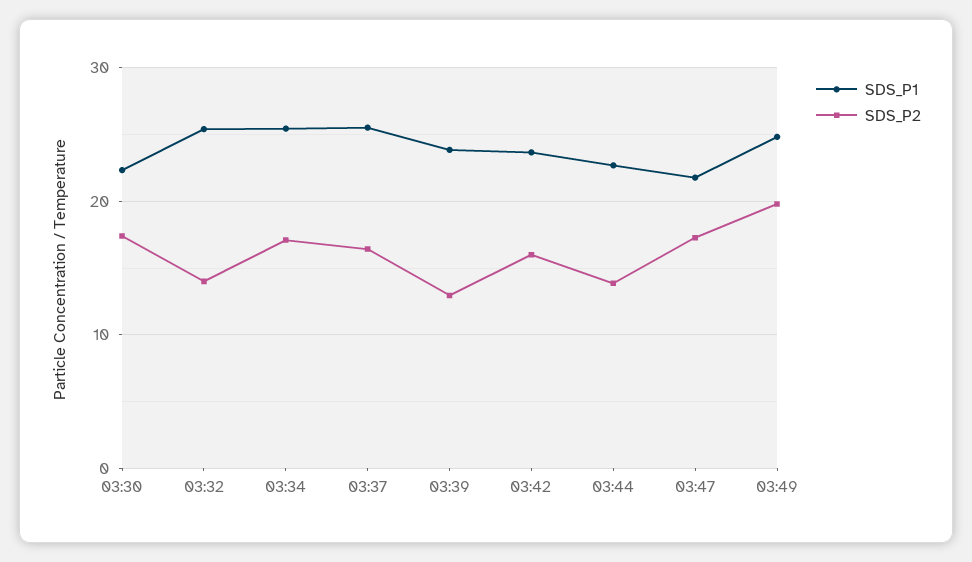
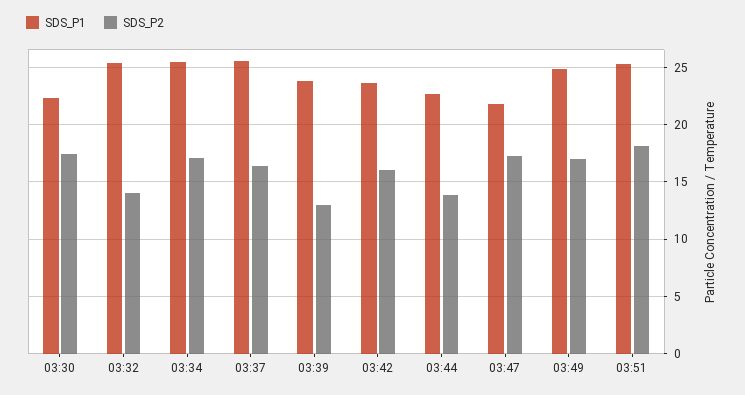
SDS_P2, 03:49: 20 -> 17
SDS_P1, 03:51: none -> 25
SDS_P2, 03:51: none -> 18

